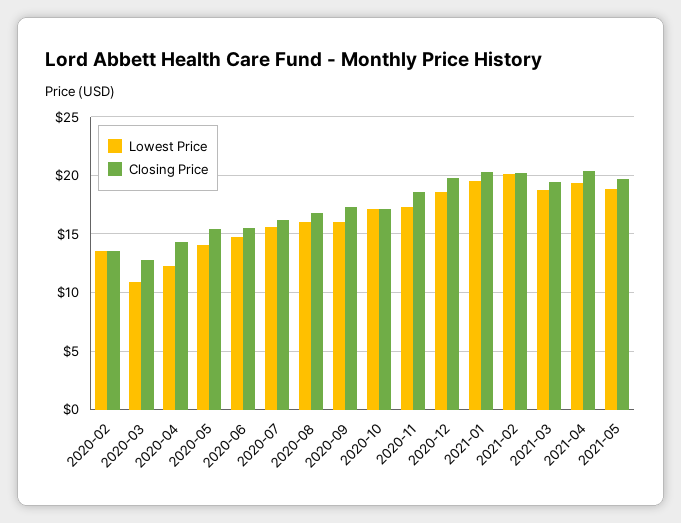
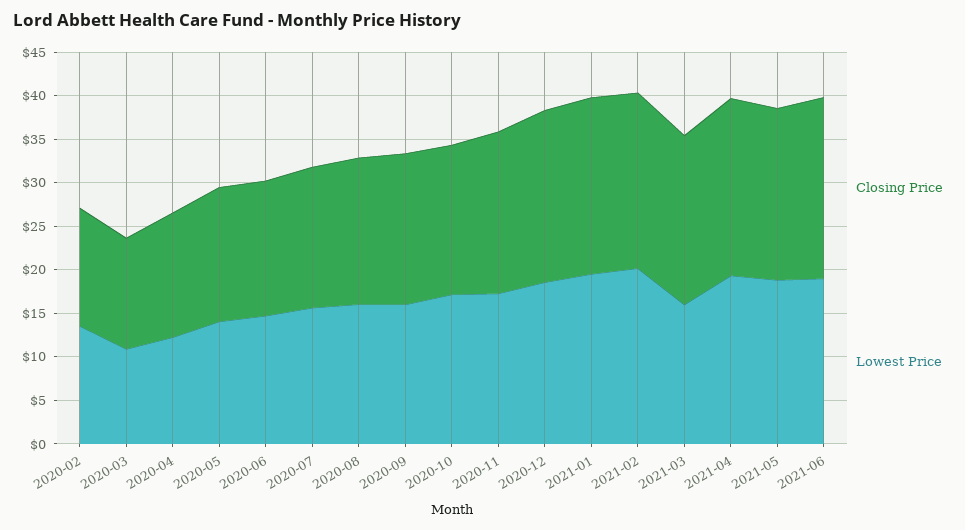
Lowest Price, 2021-03: 19 -> 16
Closing Price, 2021-06: none -> 21
Lowest Price, 2021-06: none -> 19

